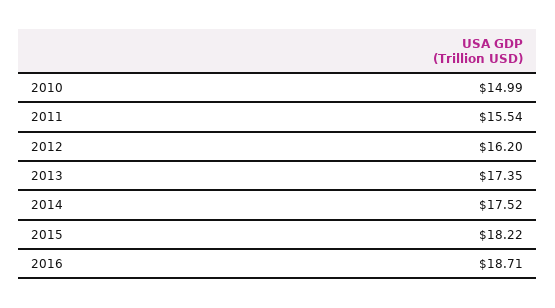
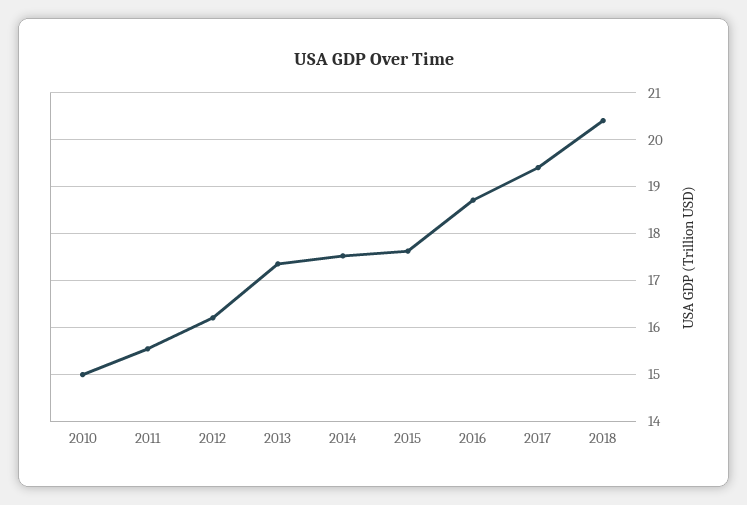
2015: 18.22 -> 17.6
2017: none -> 19.4
2018: none -> 20.4

